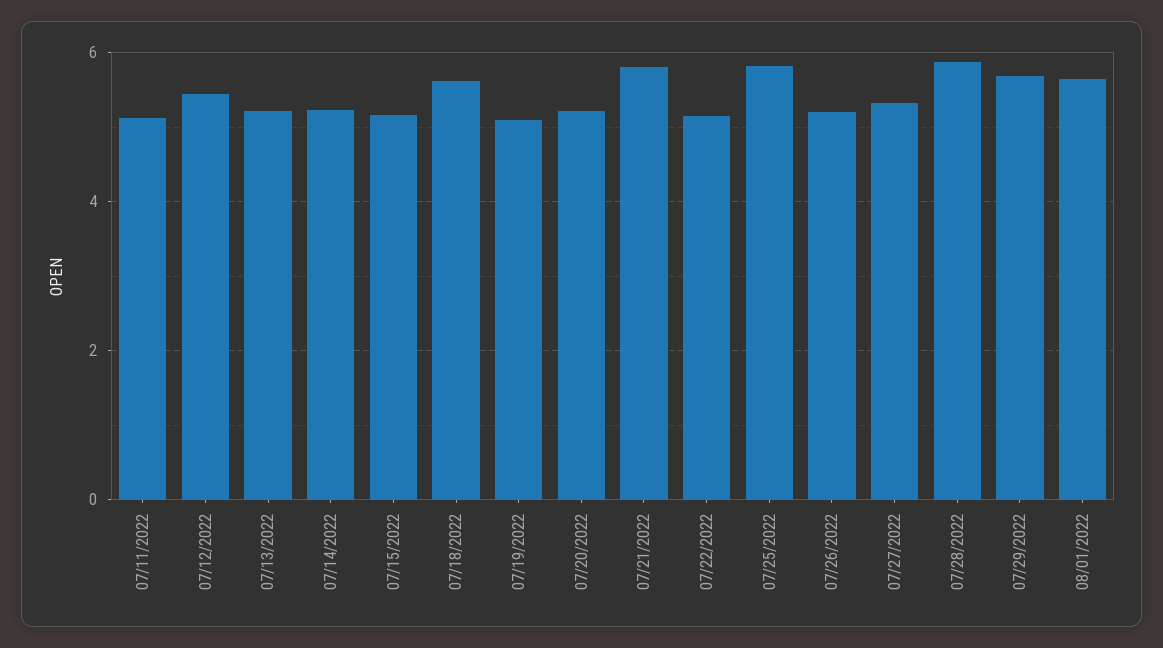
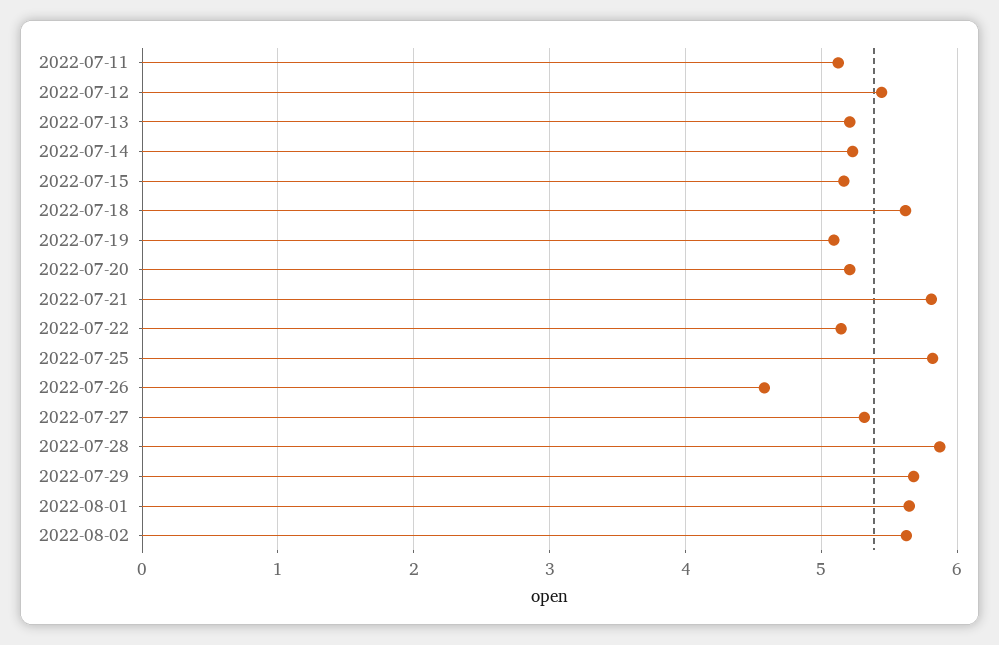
07/26/2022: 5.2 -> 4.6
2022-08-02: none -> 5.6

